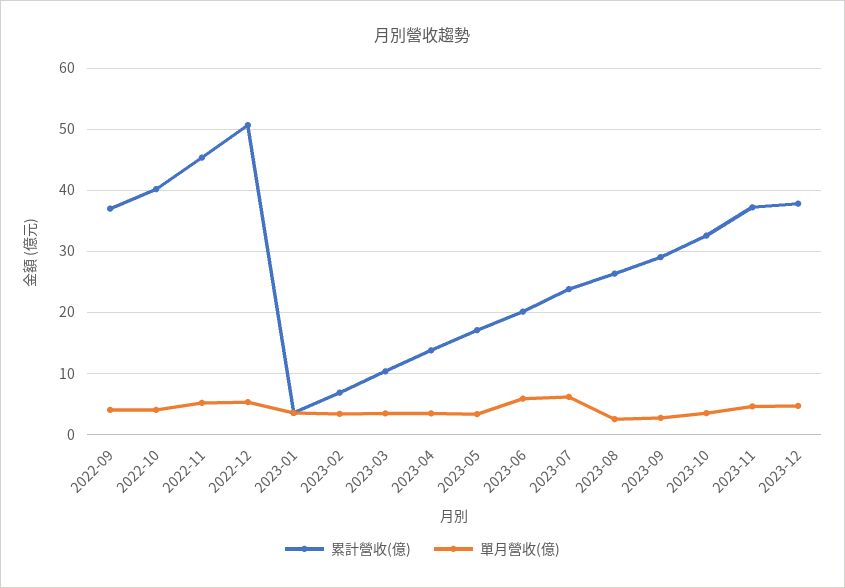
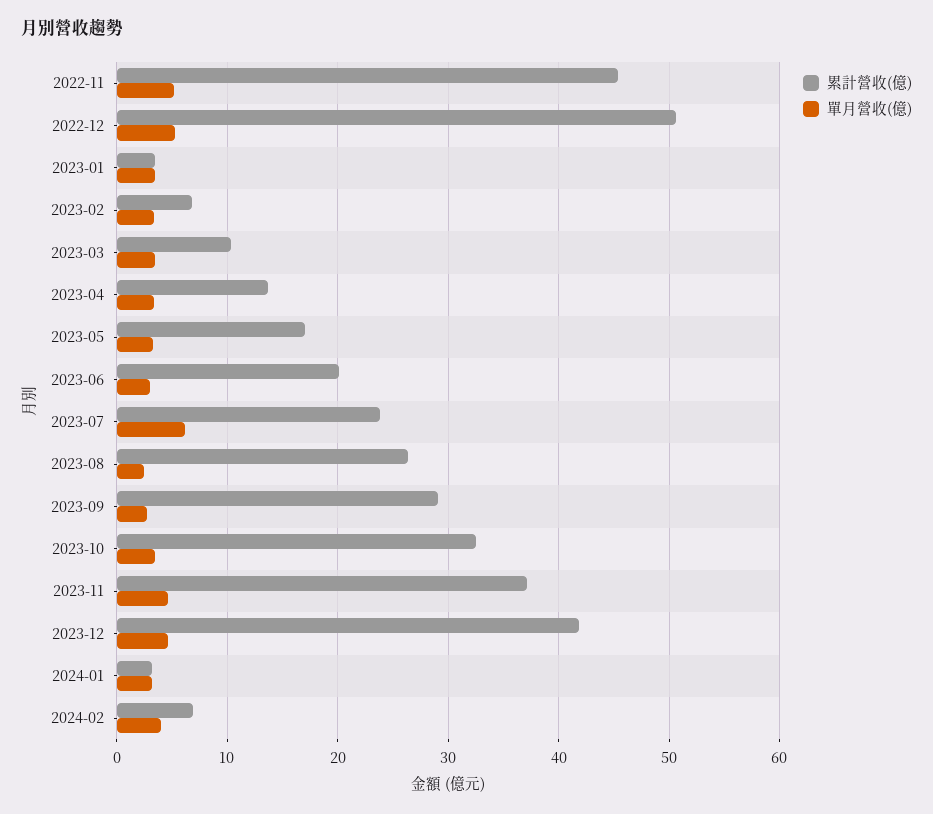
累計營收(億), 2022-09: 37 -> none
單月營收(億), 2022-09: 4 -> none
累計營收(億), 2022-10: 40 -> none
單月營收(億), 2022-10: 4 -> none
單月營收(億), 2023-06: 6 -> 3
累計營收(億), 2023-12: 38 -> 42
累計營收(億), 2024-01: none -> 3
單月營收(億), 2024-01: none -> 3
累計營收(億), 2024-02: none -> 7
單月營收(億), 2024-02: none -> 4

